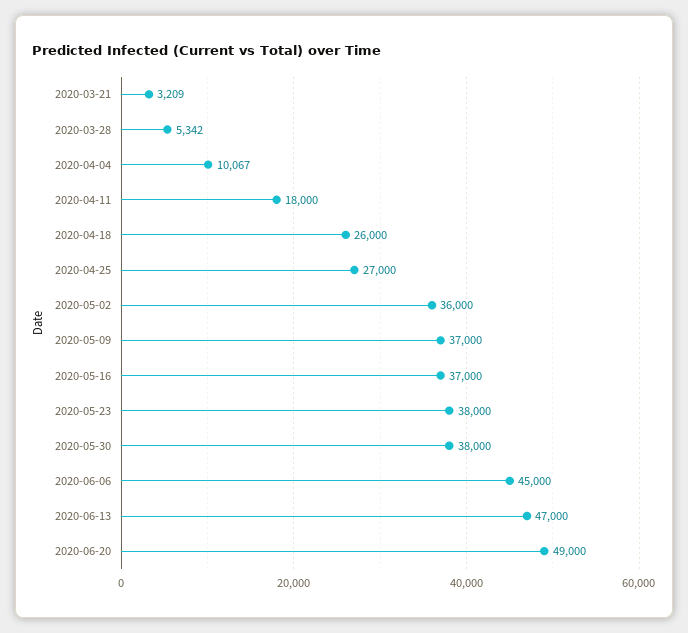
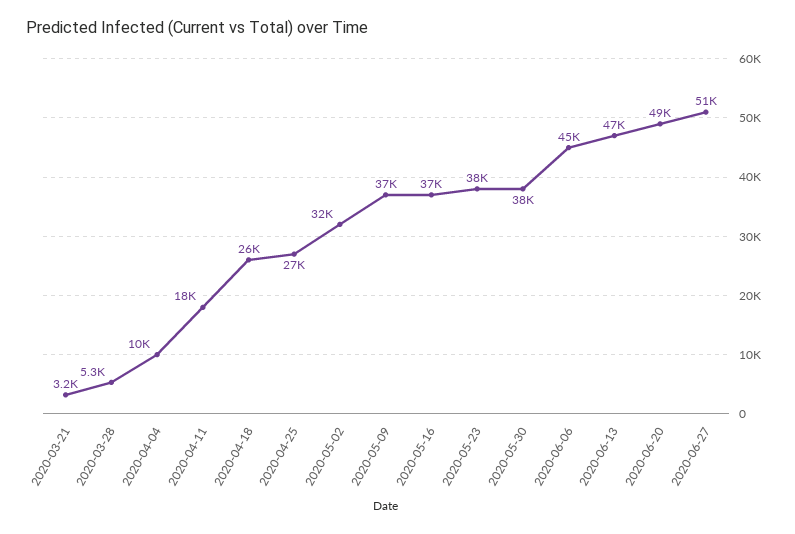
2020-05-02: 36000 -> 32000
2020-06-27: none -> 51000

